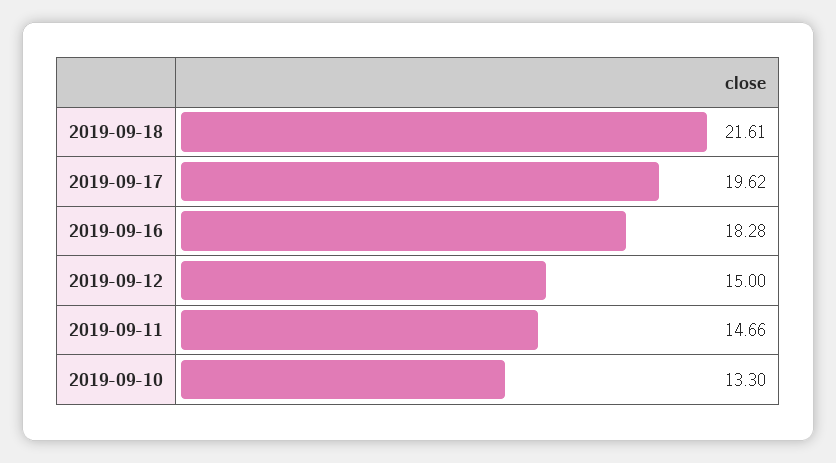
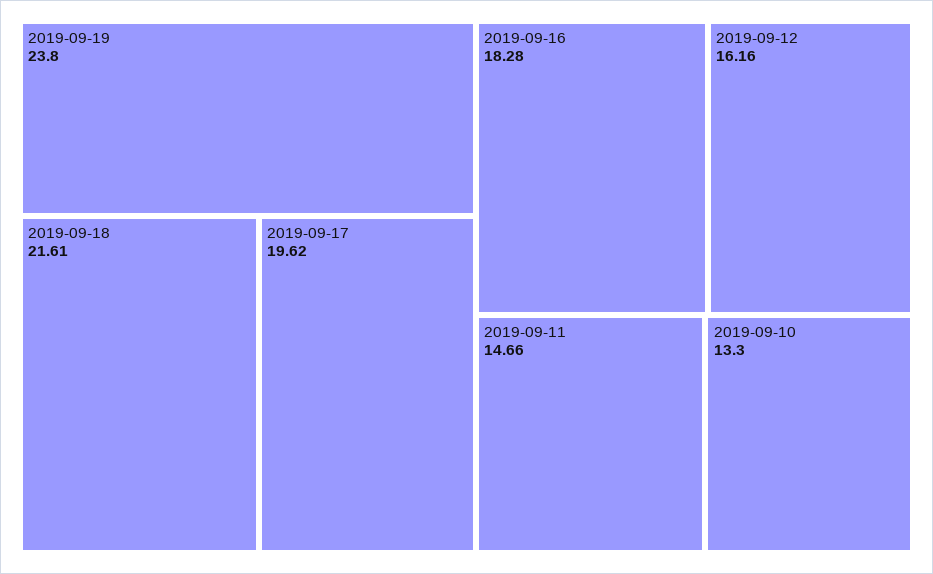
2019-09-12: 15 -> 16.16
2019-09-19: none -> 23.8

